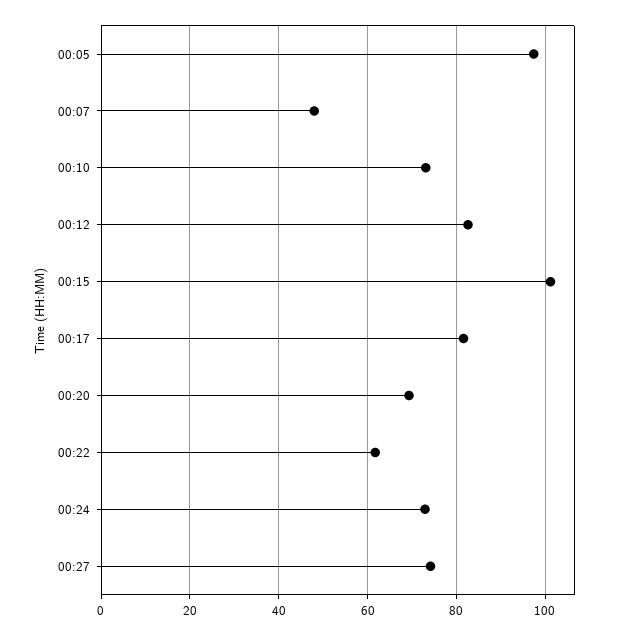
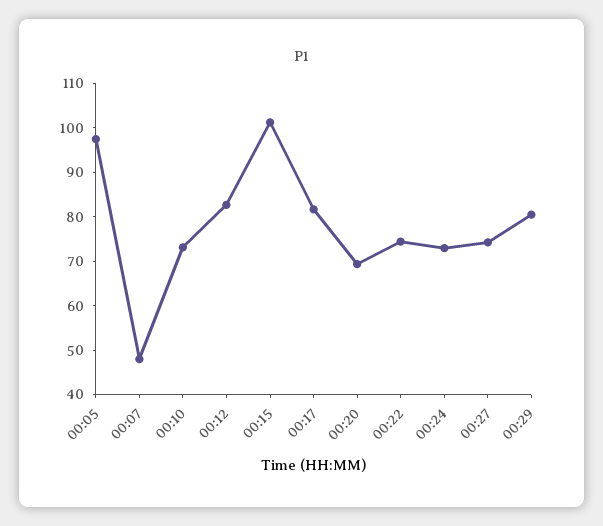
00:22: 62 -> 74
00:29: none -> 80

